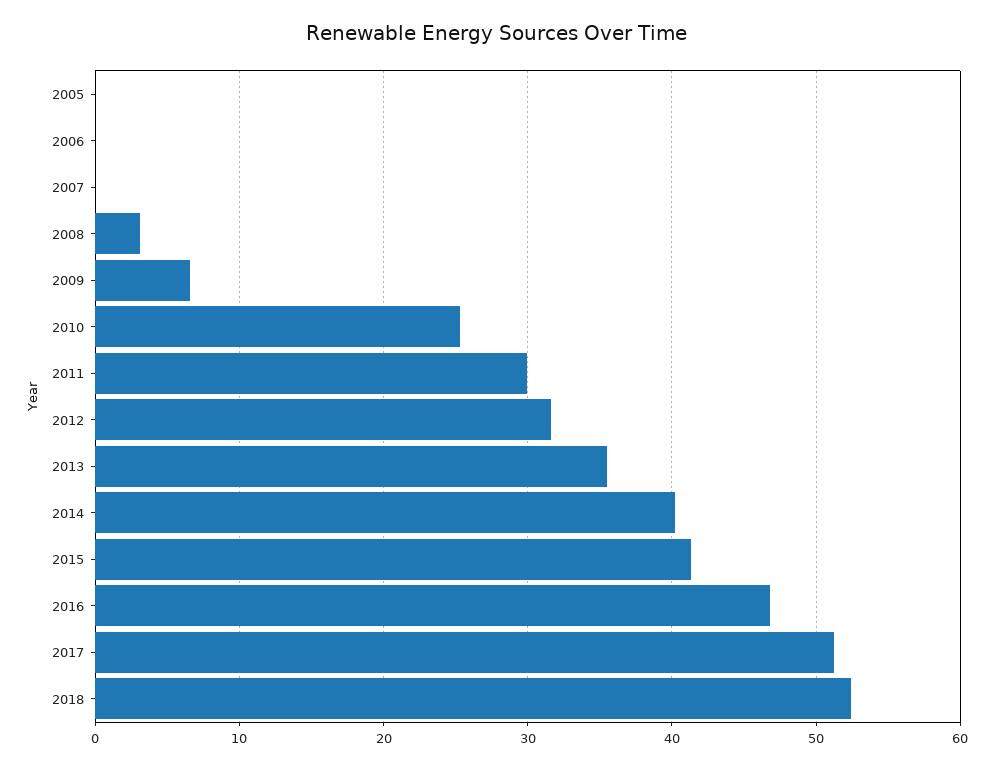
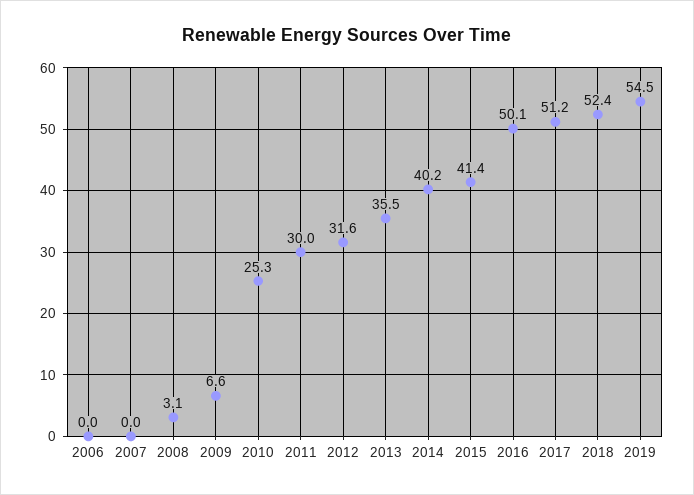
2005: 0 -> none
2016: 47 -> 50.1
2019: none -> 54.5

